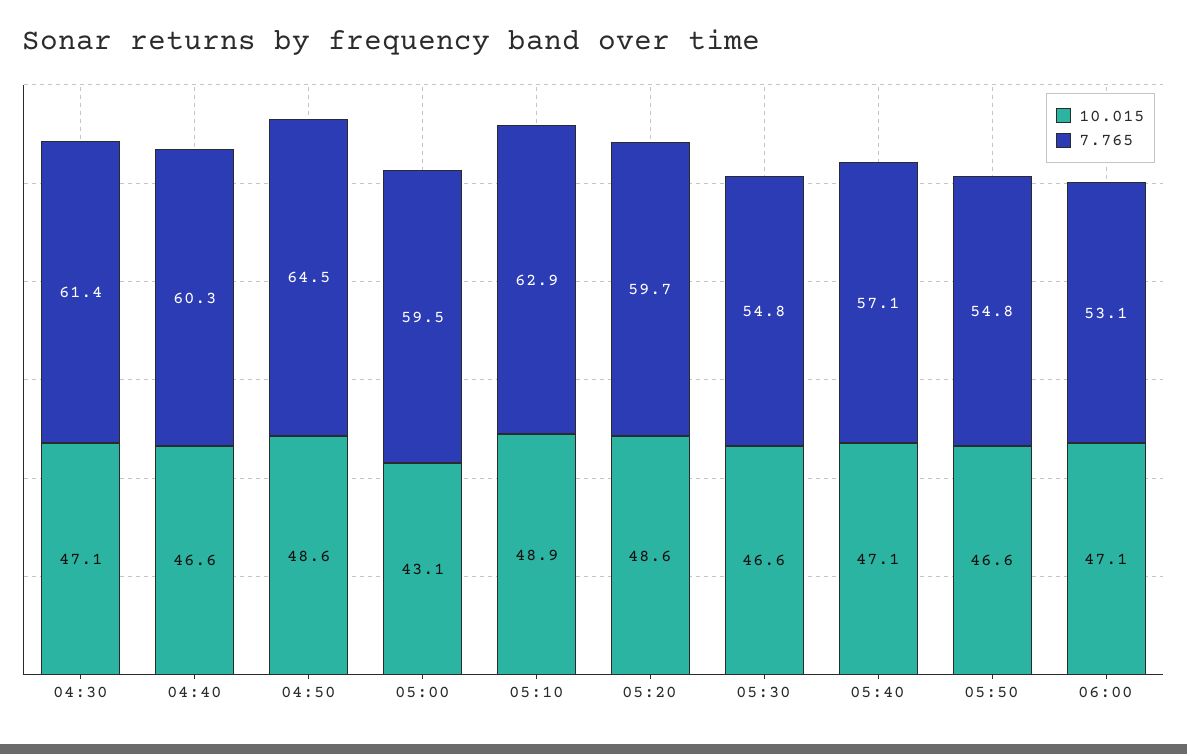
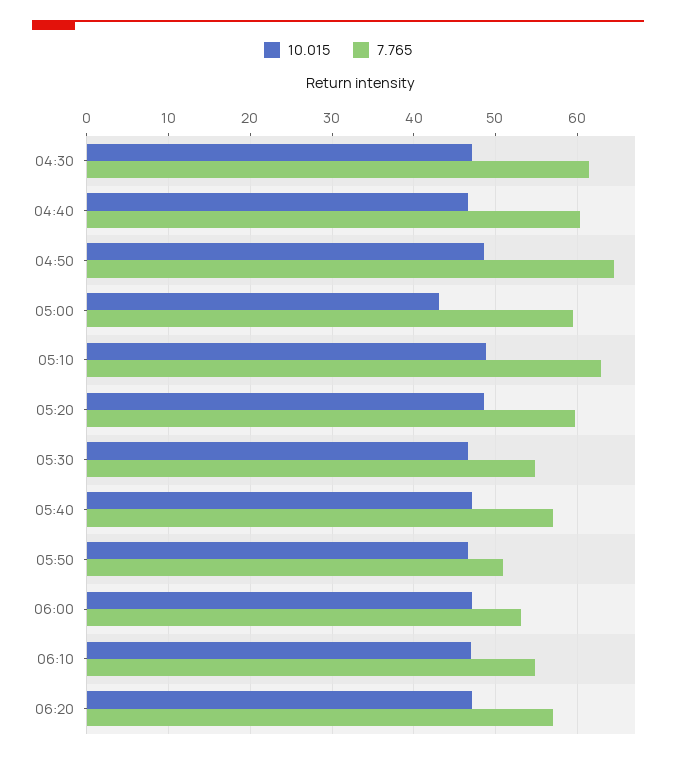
7.765, 05:50: 54.8 -> 51
10.015, 06:10: none -> 47
7.765, 06:10: none -> 55
10.015, 06:20: none -> 47
7.765, 06:20: none -> 57

